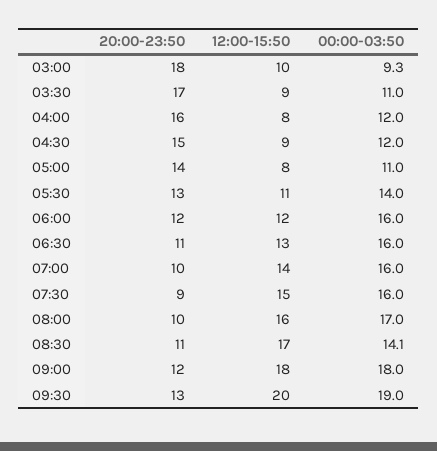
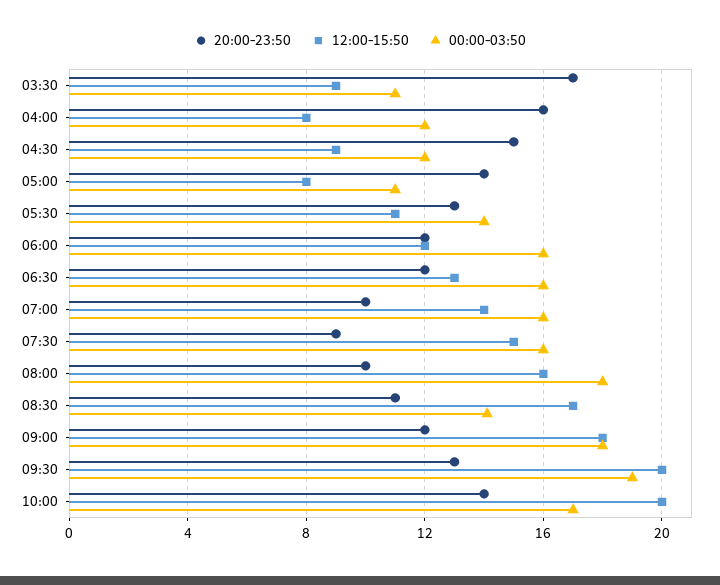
20:00-23:50, 03:00: 18 -> none
12:00-15:50, 03:00: 10 -> none
00:00-03:50, 03:00: 9.3 -> none
20:00-23:50, 06:30: 11 -> 12
00:00-03:50, 08:00: 17 -> 18
20:00-23:50, 10:00: none -> 14
12:00-15:50, 10:00: none -> 20
00:00-03:50, 10:00: none -> 17

